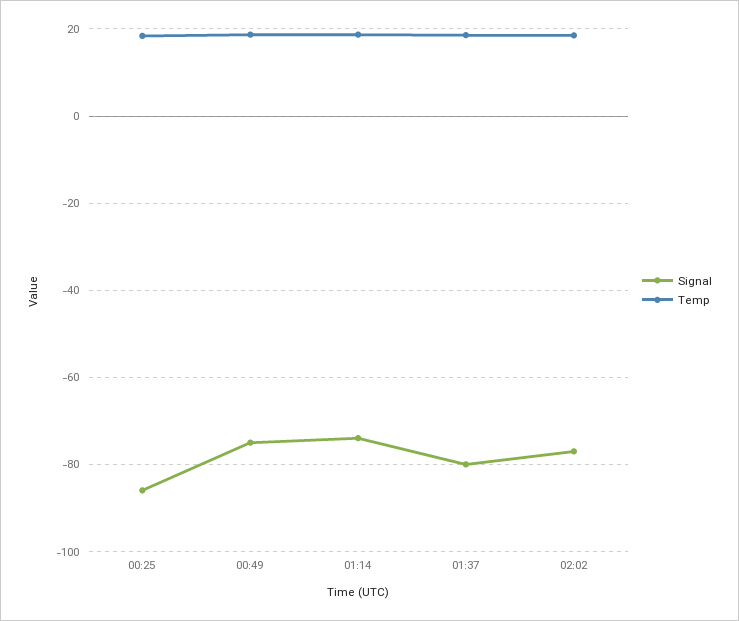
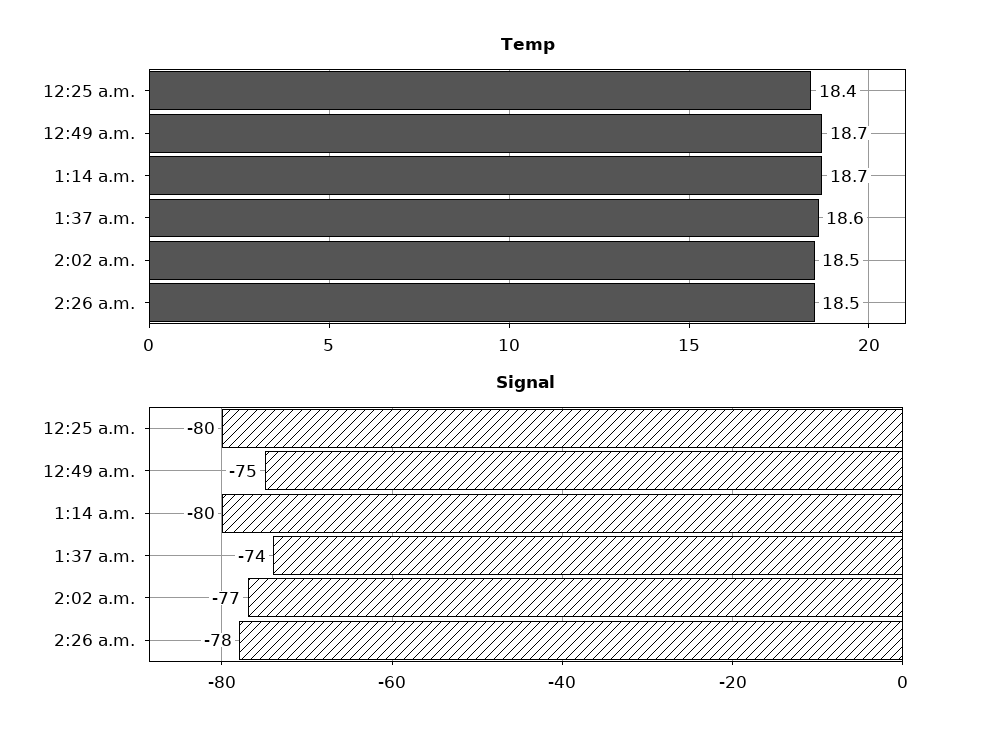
Signal, 00:25: -86 -> -80
Signal, 01:14: -74 -> -80
Signal, 01:37: -80 -> -74
Temp, 2:26 a.m.: none -> 18.5
Signal, 2:26 a.m.: none -> -78

